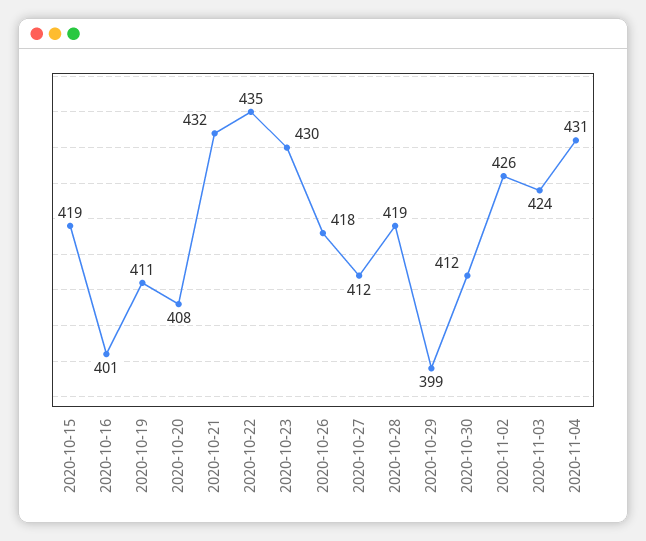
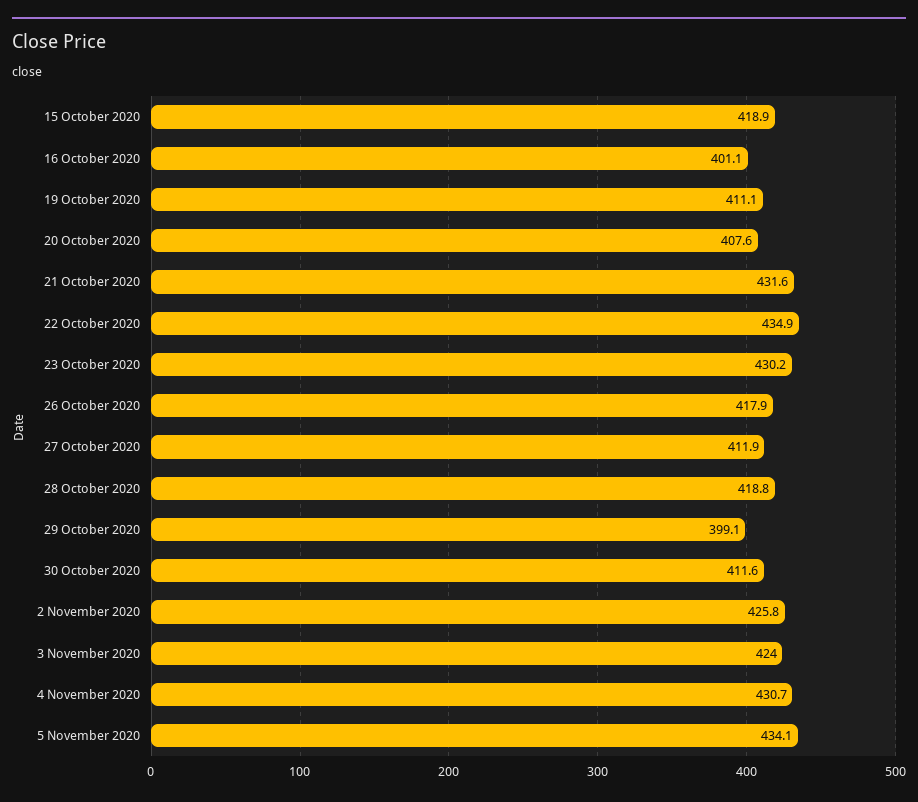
5 November 2020: none -> 434.1

